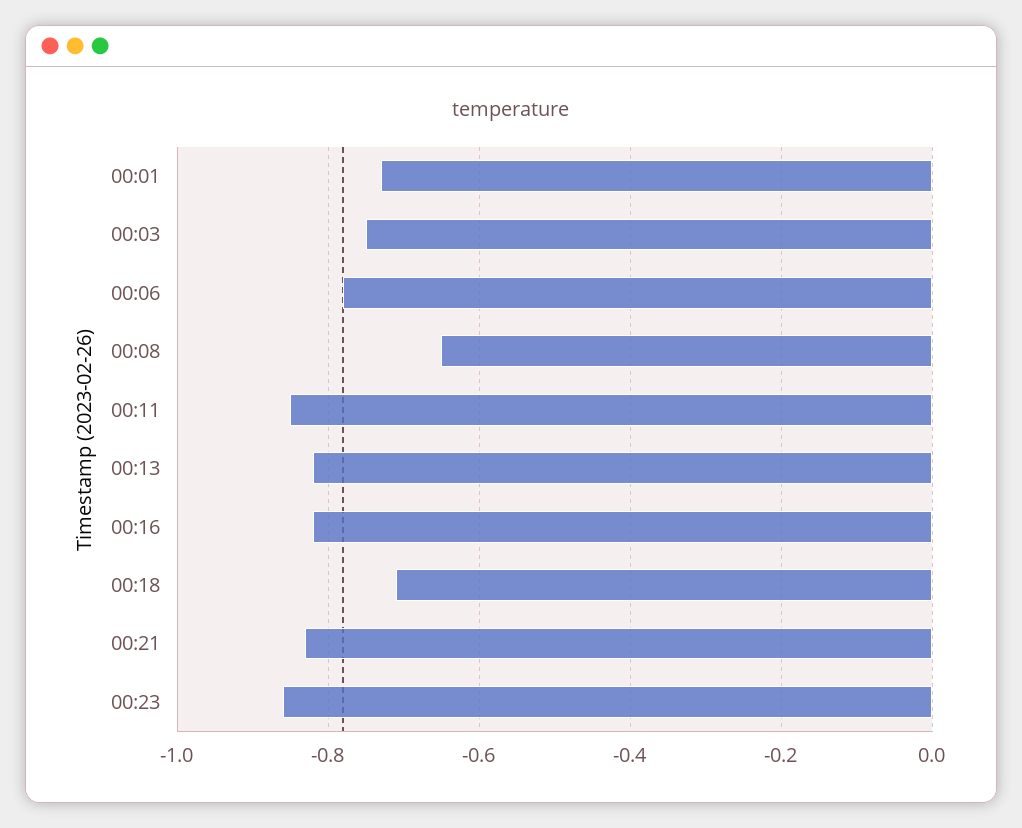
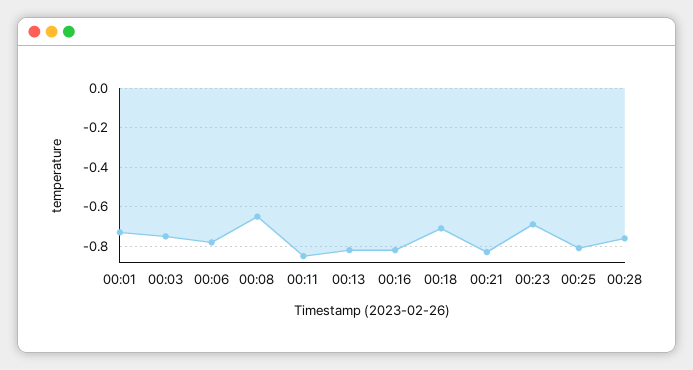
00:23: -0.85 -> -0.7
00:25: none -> -0.8
00:28: none -> -0.75

